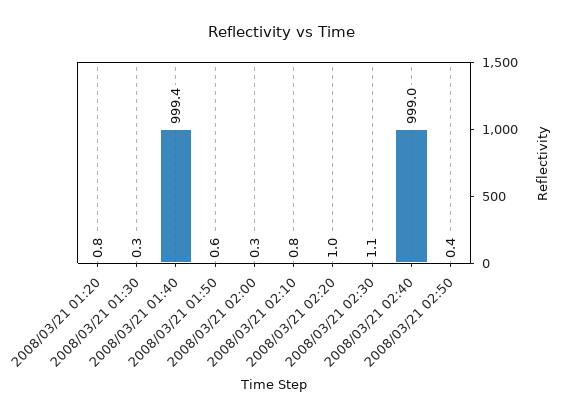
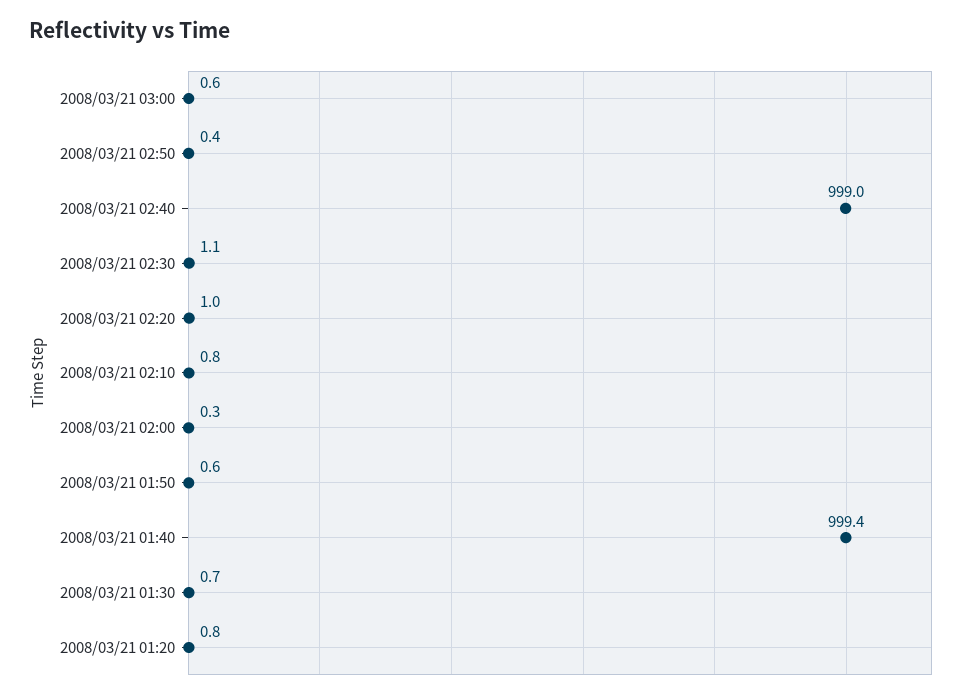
2008/03/21 01:30: 0.3 -> 0.7
2008/03/21 03:00: none -> 0.6

